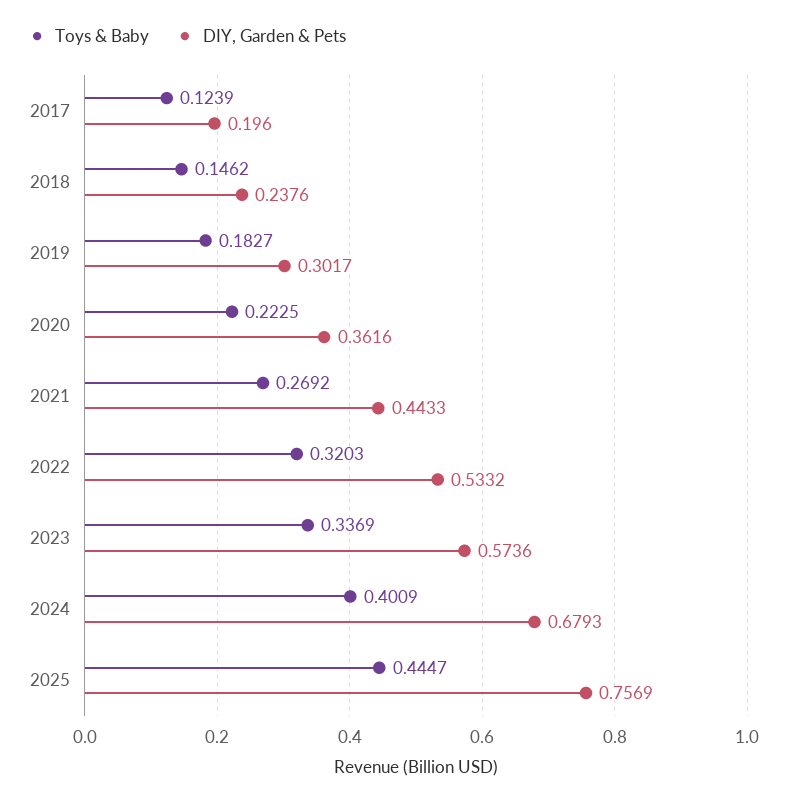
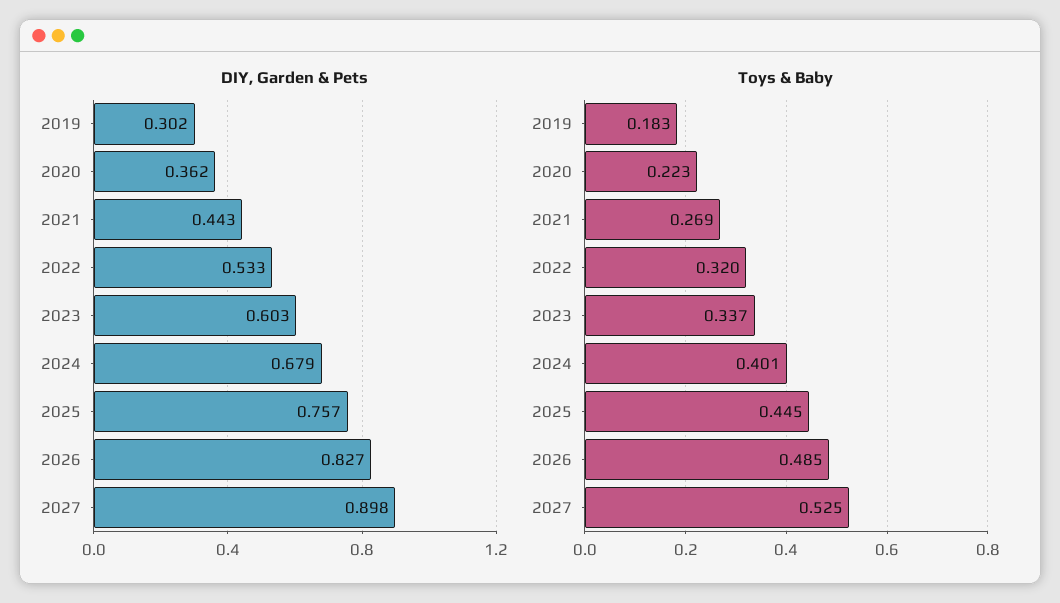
Toys & Baby, 2017: 0.1239 -> none
DIY, Garden & Pets, 2017: 0.196 -> none
Toys & Baby, 2018: 0.1462 -> none
DIY, Garden & Pets, 2018: 0.2376 -> none
DIY, Garden & Pets, 2023: 0.5736 -> 0.603
DIY, Garden & Pets, 2026: none -> 0.827
DIY, Garden & Pets, 2027: none -> 0.898
Toys & Baby, 2026: none -> 0.485
Toys & Baby, 2027: none -> 0.525

